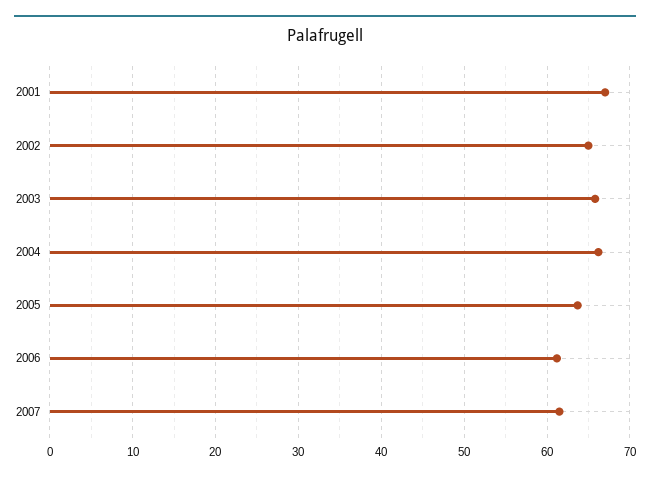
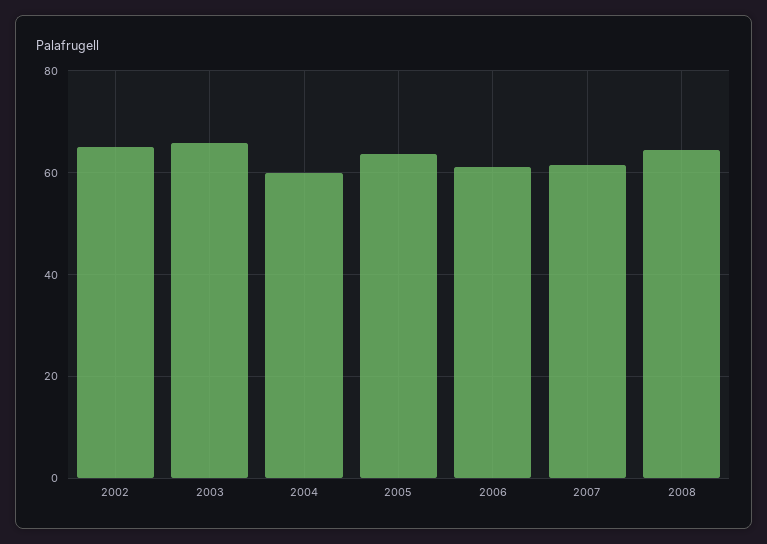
2001: 67 -> none
2004: 66 -> 60
2008: none -> 64

